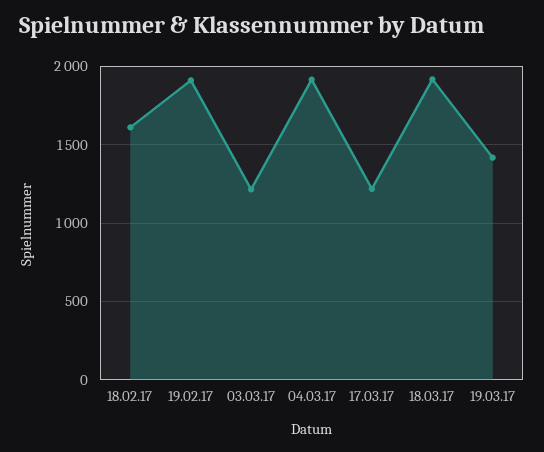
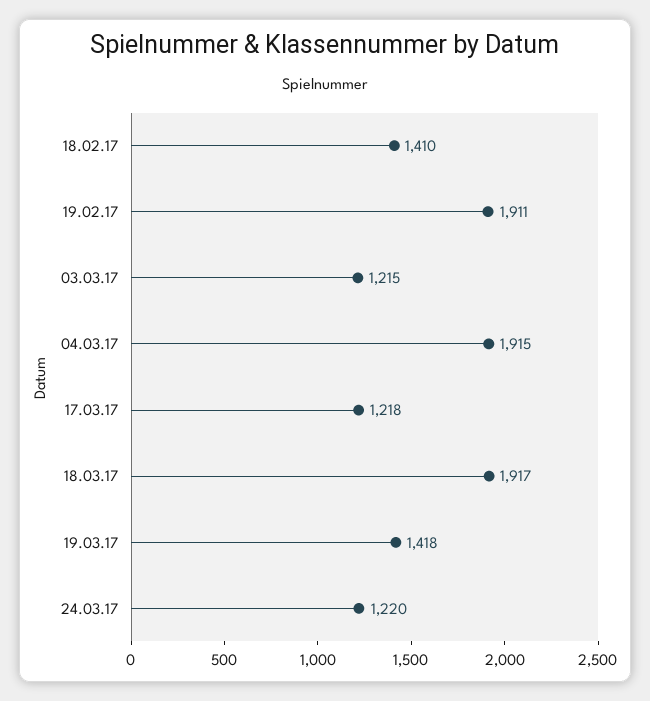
18.02.17: 1600 -> 1410
24.03.17: none -> 1220

